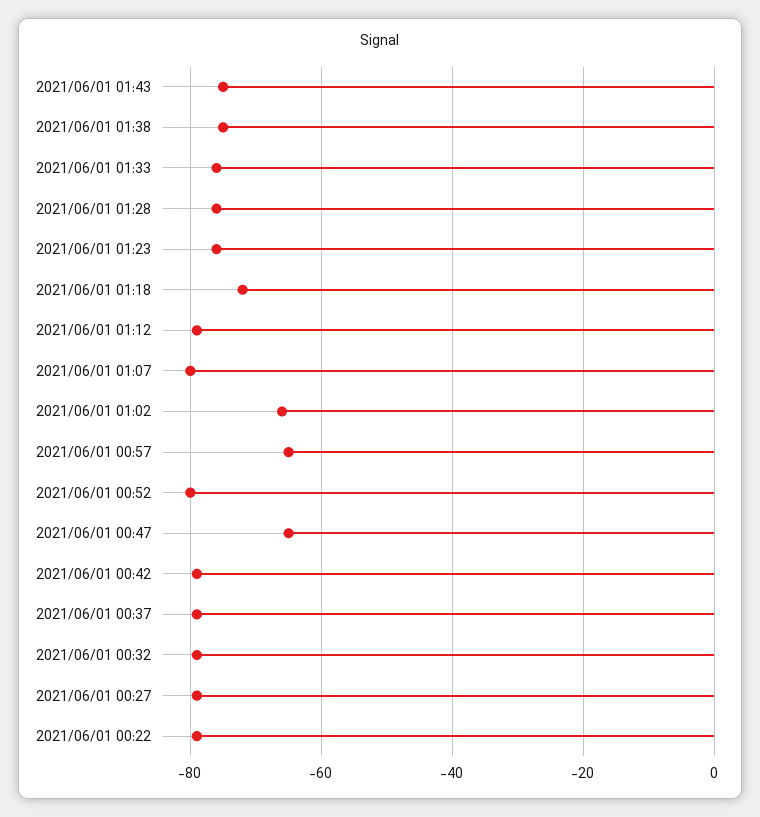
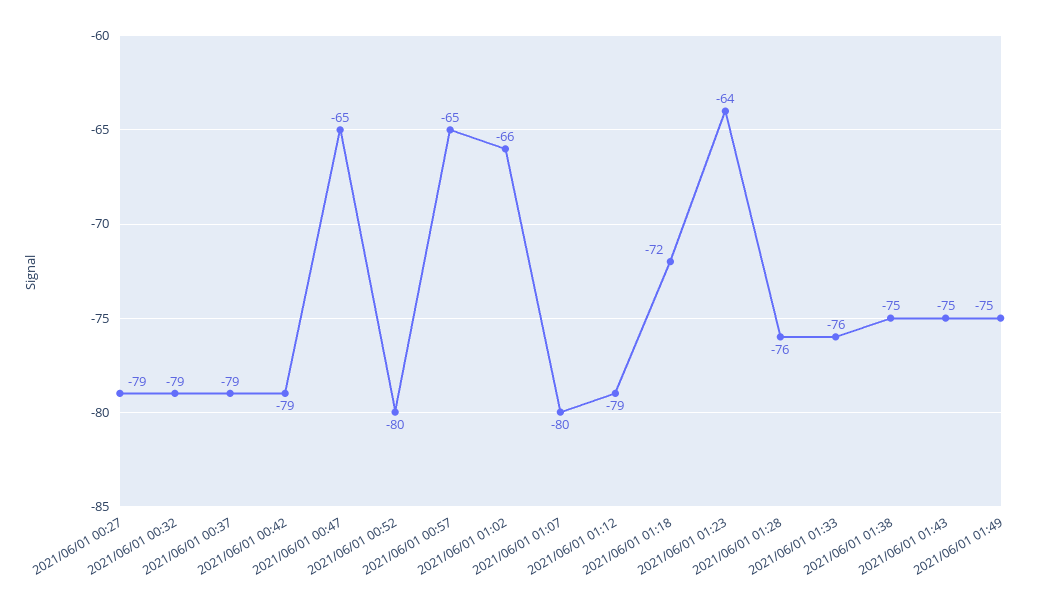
2021/06/01 01:23: -75 -> -64
2021/06/01 00:22: -80 -> none
2021/06/01 01:49: none -> -75

